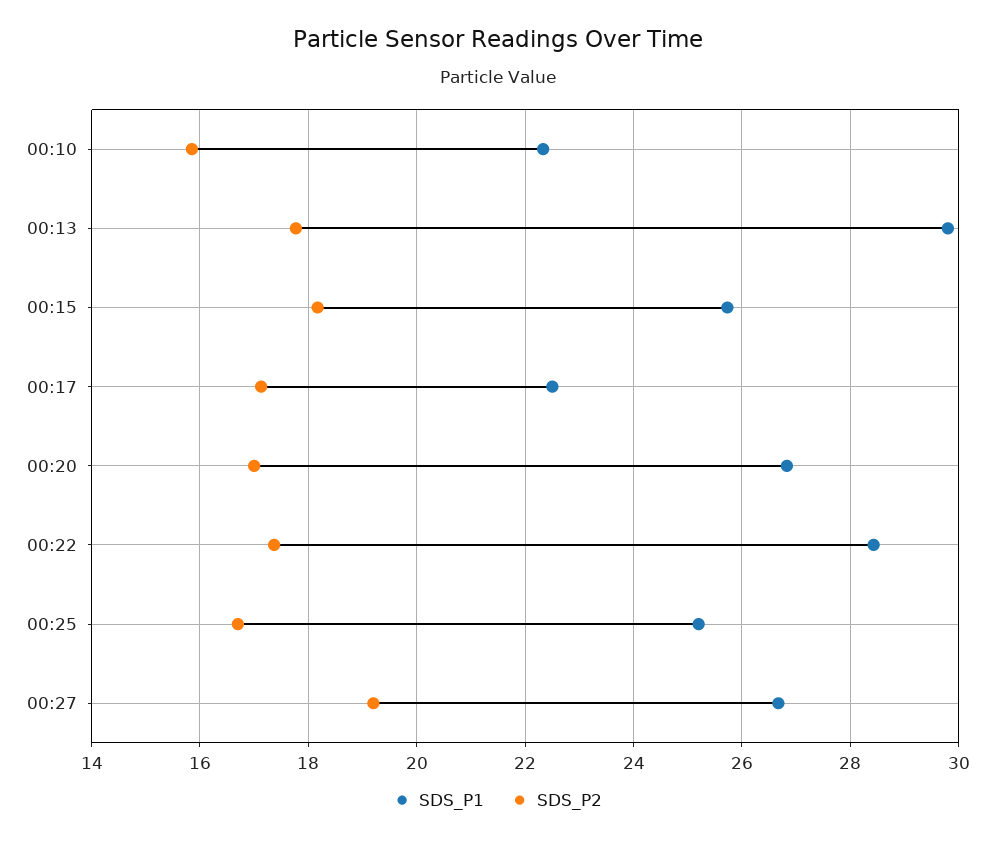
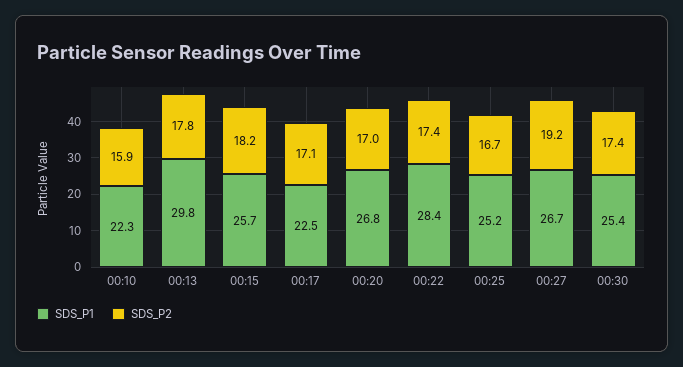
SDS_P1, 00:30: none -> 25.4
SDS_P2, 00:30: none -> 17.4

